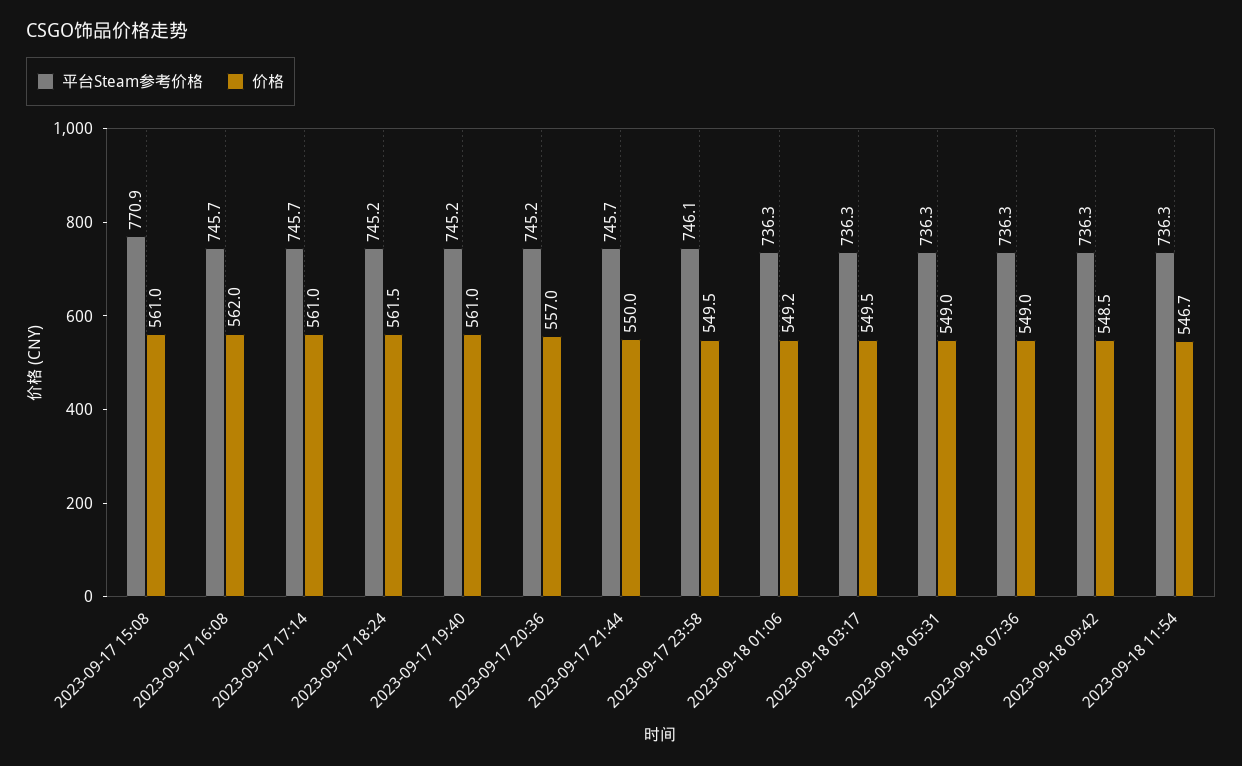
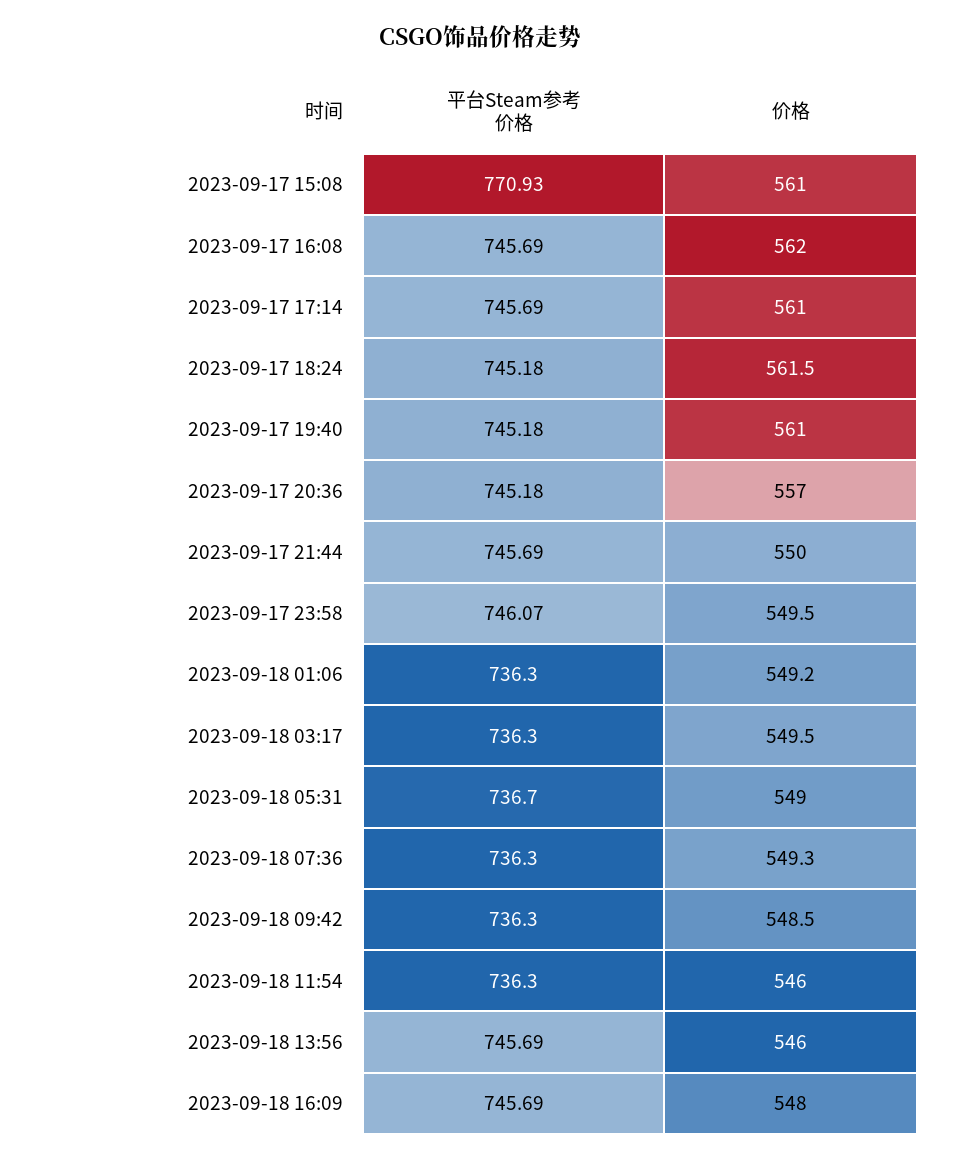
平台Steam参考价格, 2023-09-18 05:31: 736.3 -> 736.7
价格, 2023-09-18 07:36: 549 -> 549.3
价格, 2023-09-18 11:54: 546.7 -> 546
平台Steam参考价格, 2023-09-18 13:56: none -> 745.69
价格, 2023-09-18 13:56: none -> 546
平台Steam参考价格, 2023-09-18 16:09: none -> 745.69
价格, 2023-09-18 16:09: none -> 548

